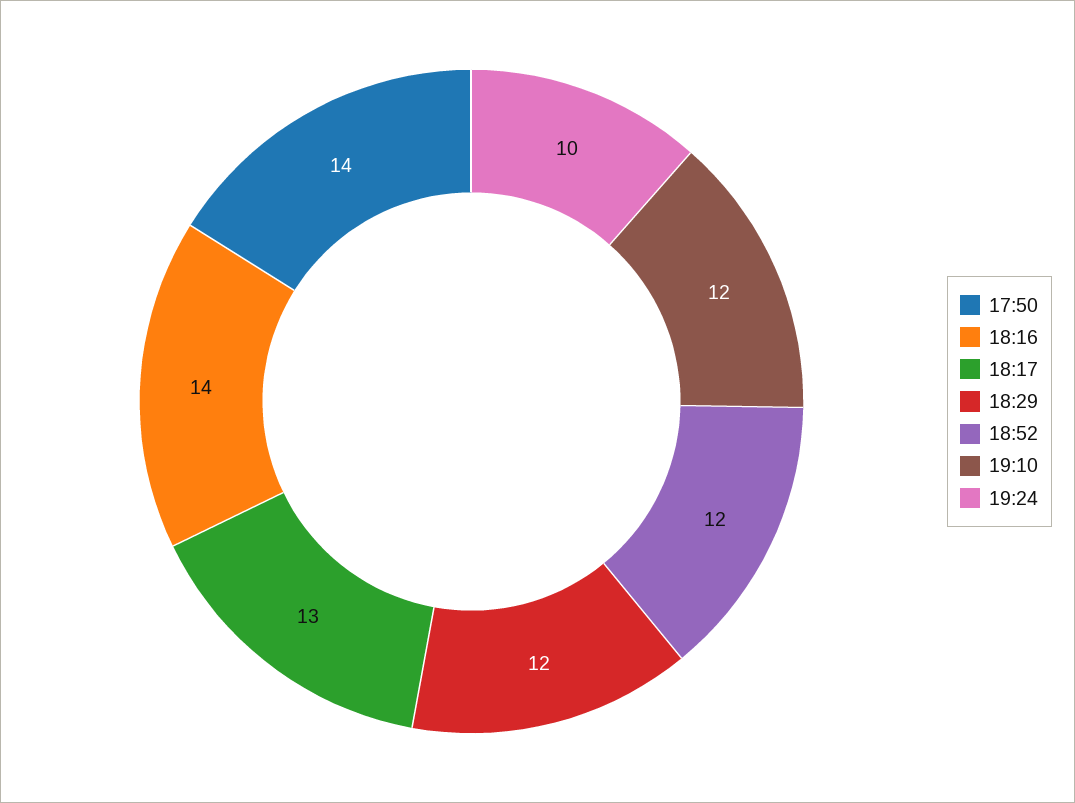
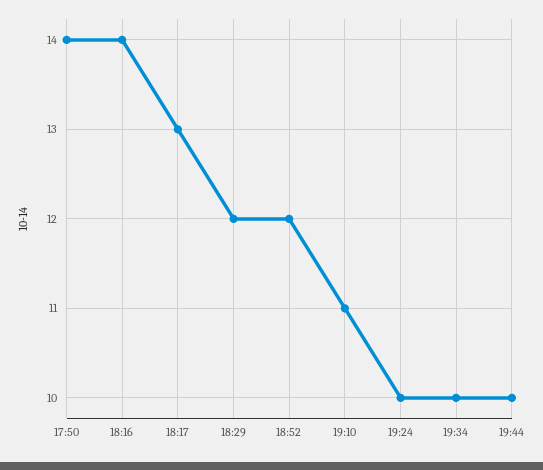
19:10: 12 -> 11
19:34: none -> 10
19:44: none -> 10

